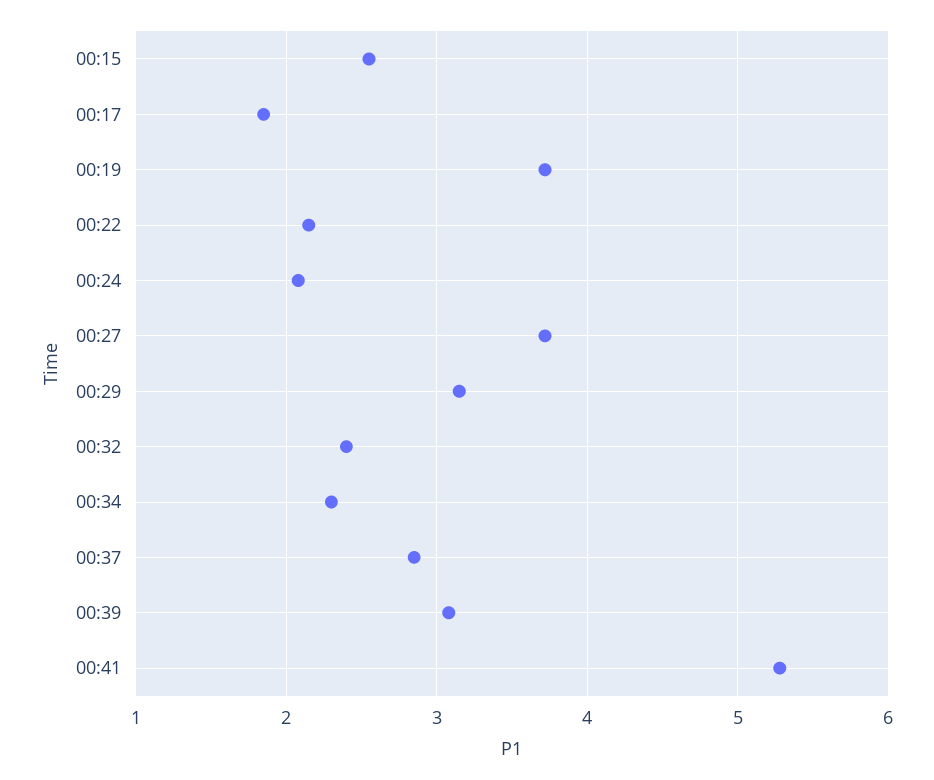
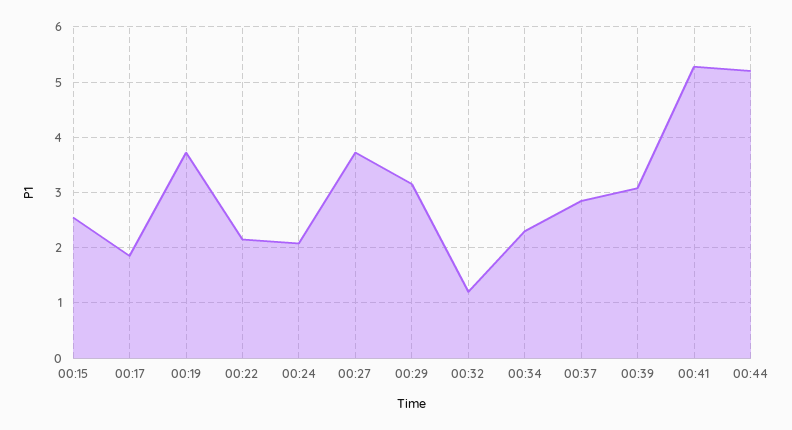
00:32: 2.4 -> 1.2
00:44: none -> 5.2

